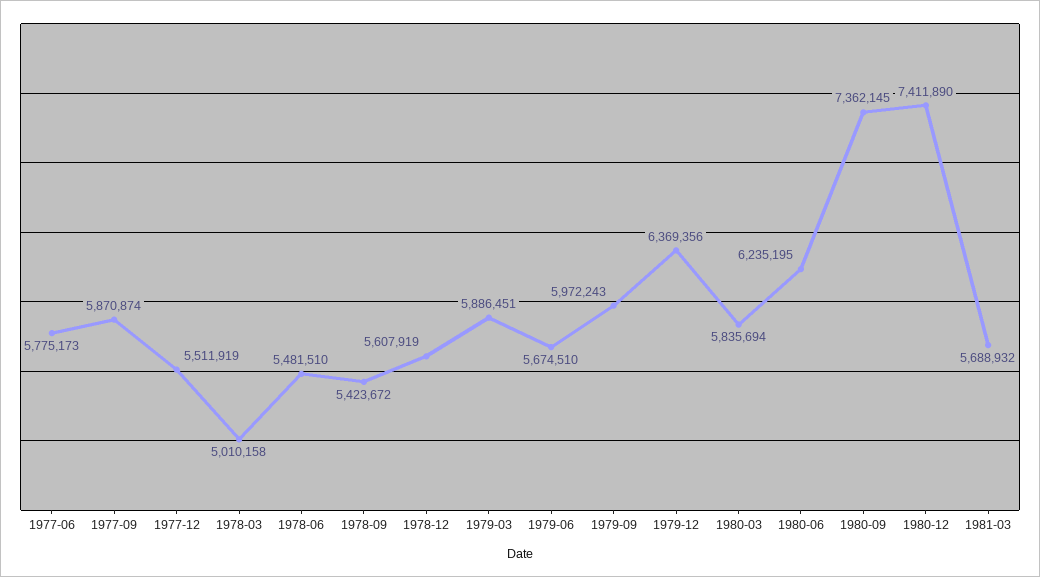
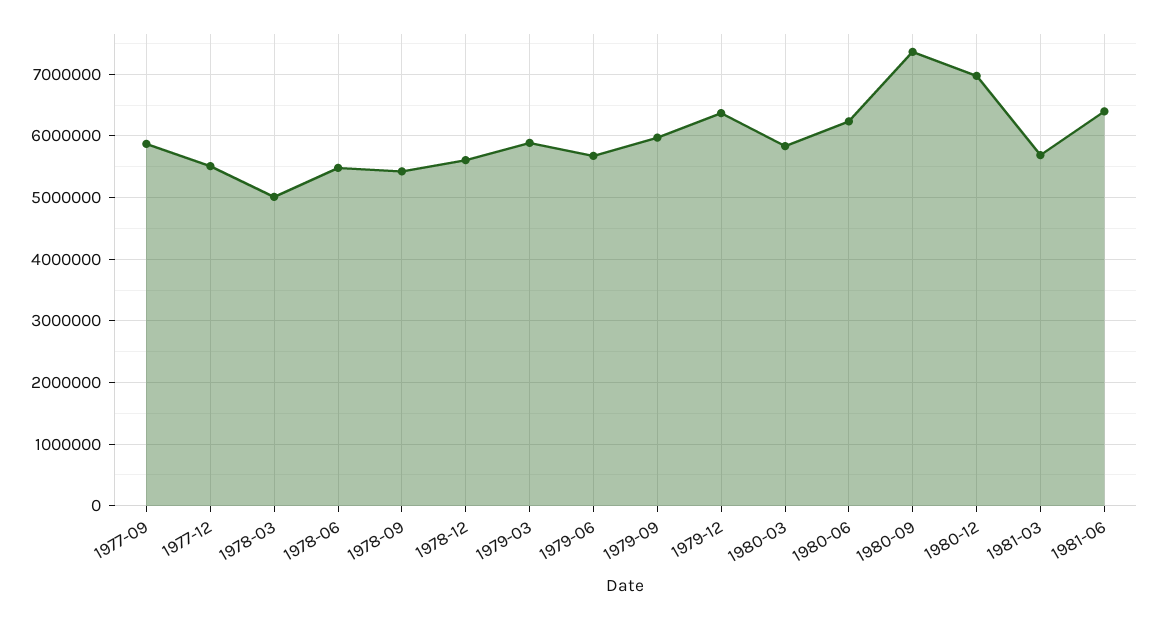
1977-06: 5775173 -> none
1980-12: 7411890 -> 7000000
1981-06: none -> 6400000

